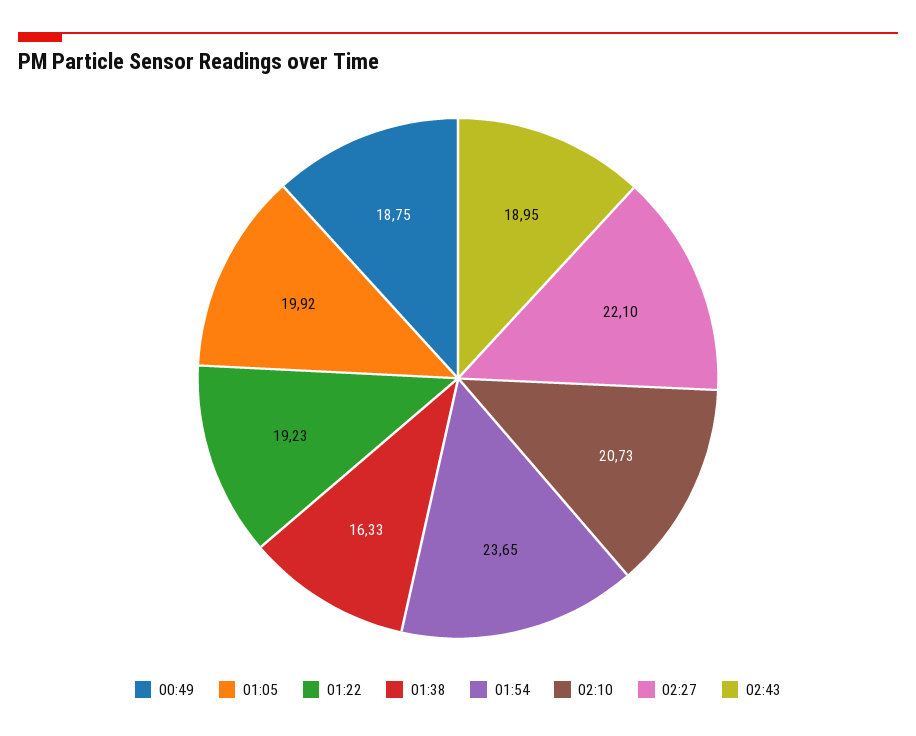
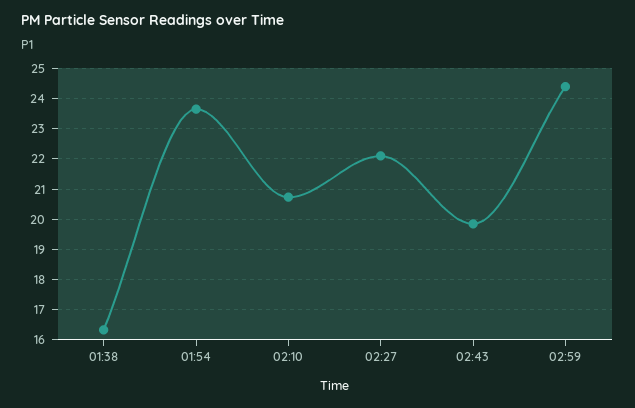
00:49: 18.75 -> none
01:05: 19.92 -> none
01:22: 19.23 -> none
02:43: 18.95 -> 19.8
02:59: none -> 24.4

